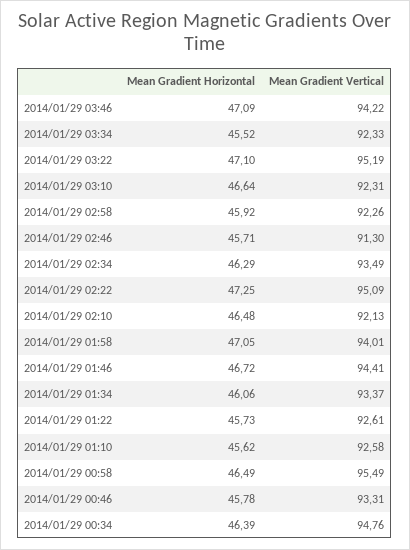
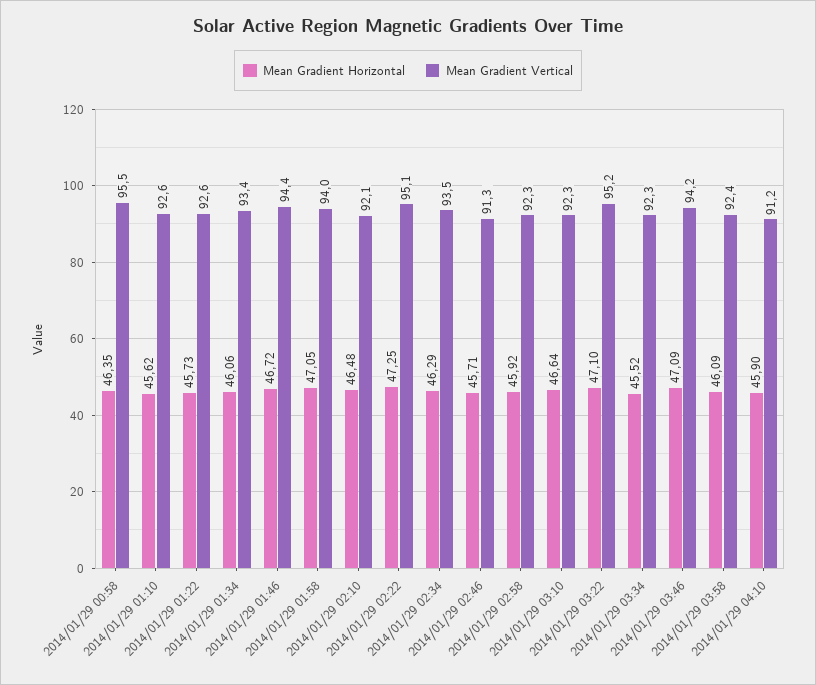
Mean Gradient Horizontal, 2014/01/29 00:58: 46.49 -> 46.35
Mean Gradient Horizontal, 2014/01/29 00:46: 45.78 -> none
Mean Gradient Vertical, 2014/01/29 00:46: 93.31 -> none
Mean Gradient Horizontal, 2014/01/29 00:34: 46.39 -> none
Mean Gradient Vertical, 2014/01/29 00:34: 94.76 -> none
Mean Gradient Horizontal, 2014/01/29 03:58: none -> 46.09
Mean Gradient Vertical, 2014/01/29 03:58: none -> 92.4
Mean Gradient Horizontal, 2014/01/29 04:10: none -> 45.9
Mean Gradient Vertical, 2014/01/29 04:10: none -> 91.2

